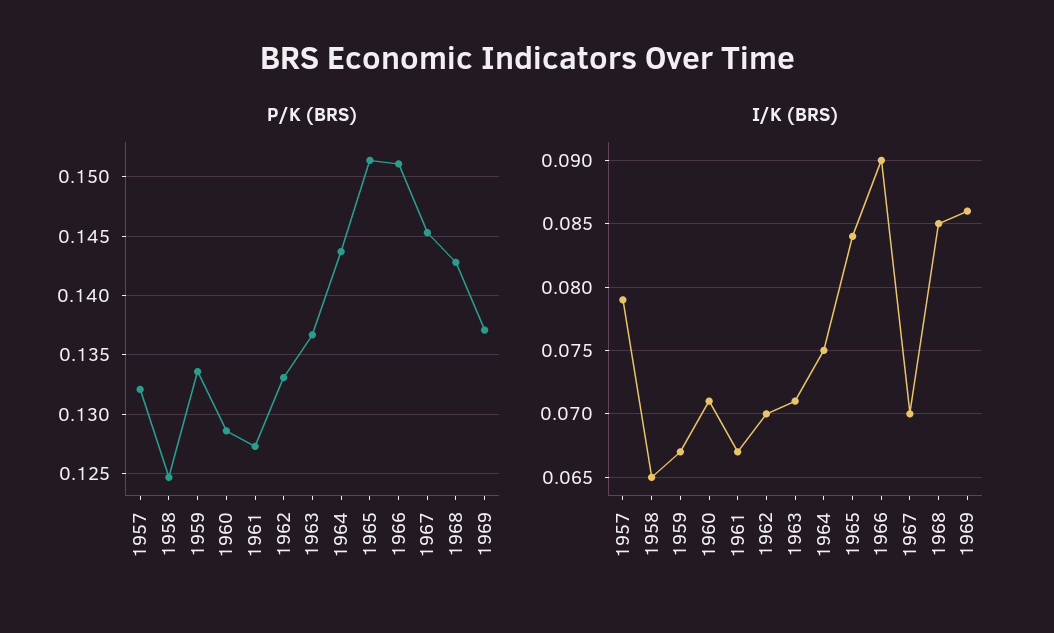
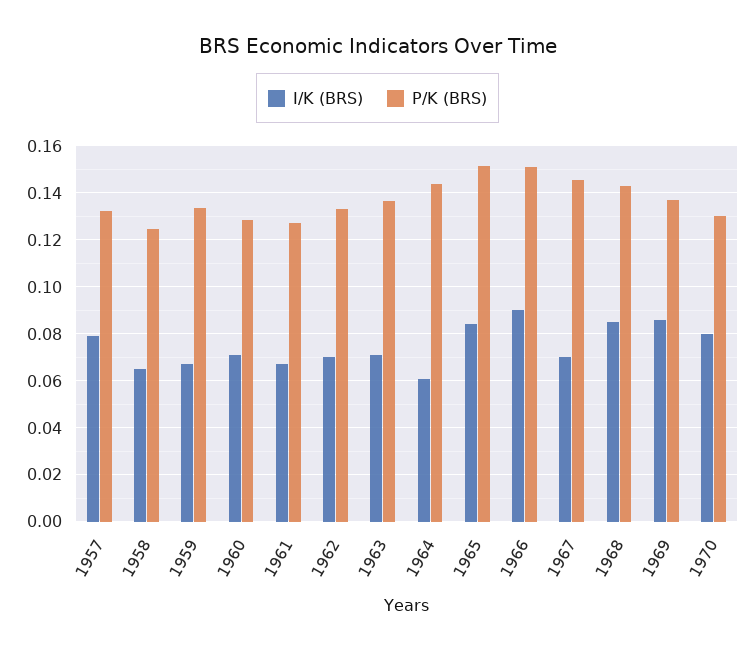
I/K (BRS), 1964: 0.075 -> 0.06
I/K (BRS), 1970: none -> 0.08
P/K (BRS), 1970: none -> 0.13

